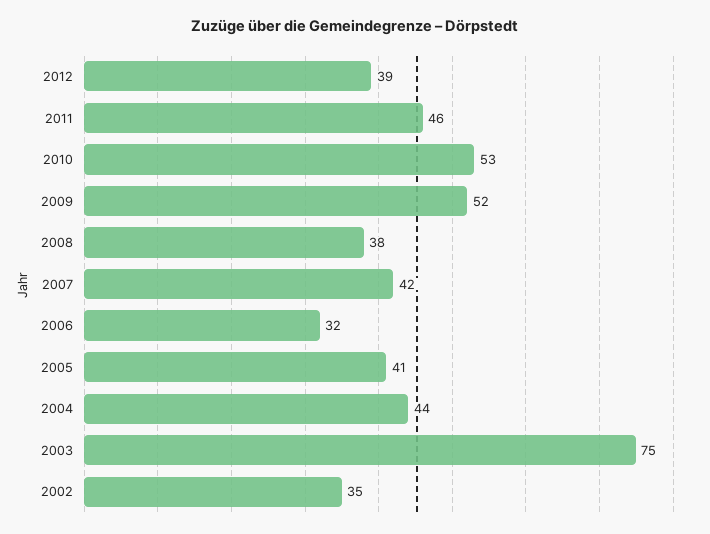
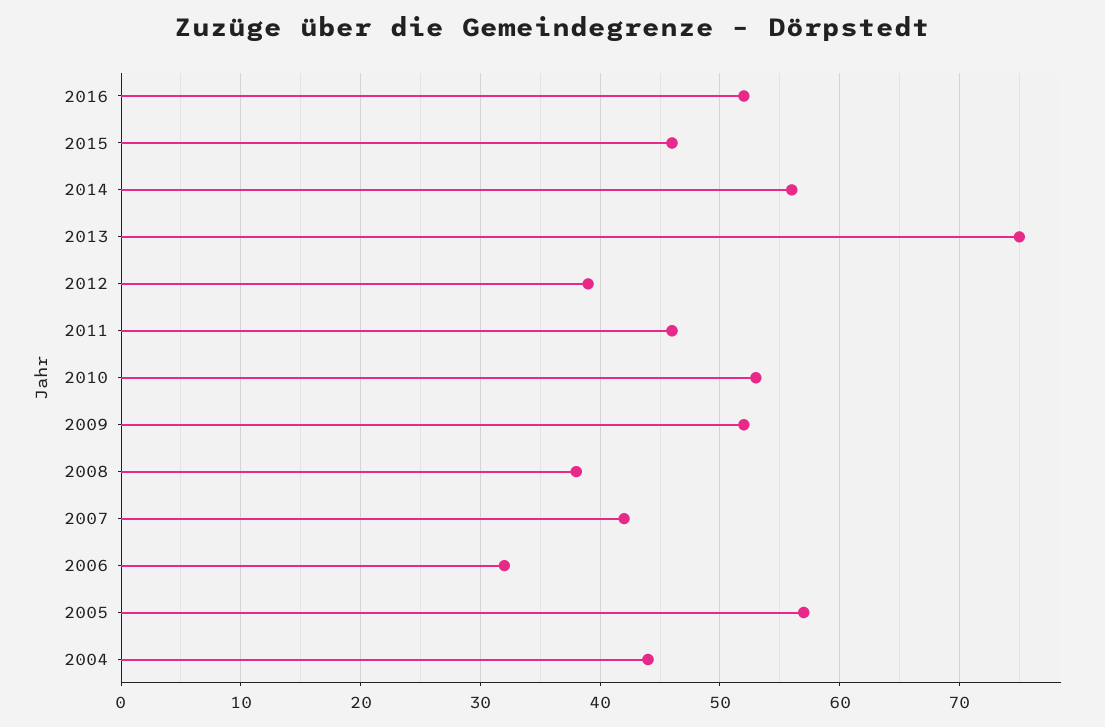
2005: 41 -> 57
2003: 75 -> none
2002: 35 -> none
2016: none -> 52
2015: none -> 46
2014: none -> 56
2013: none -> 75

